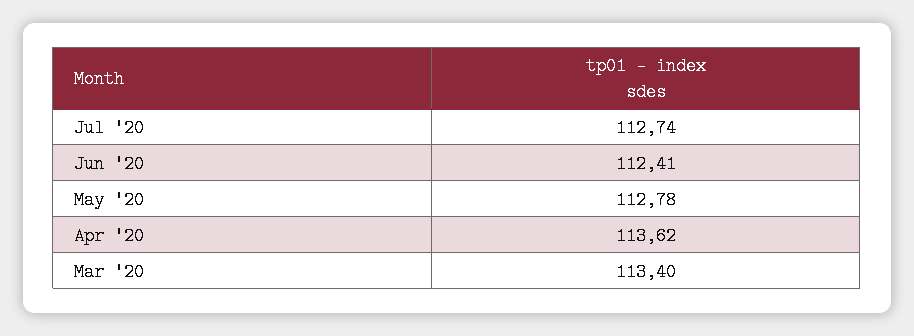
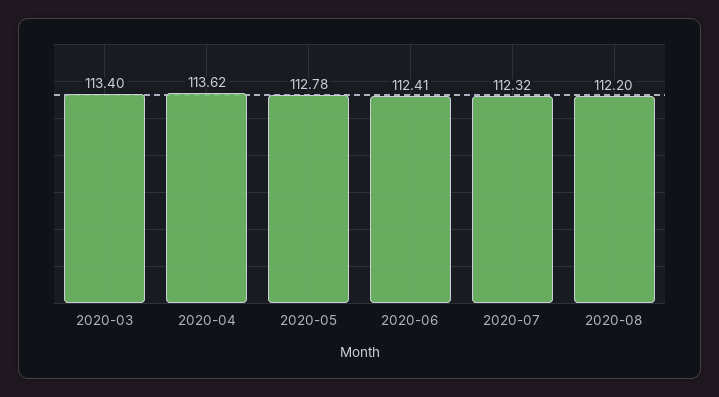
Jul '20: 112.74 -> 112.32
2020-08: none -> 112.2

